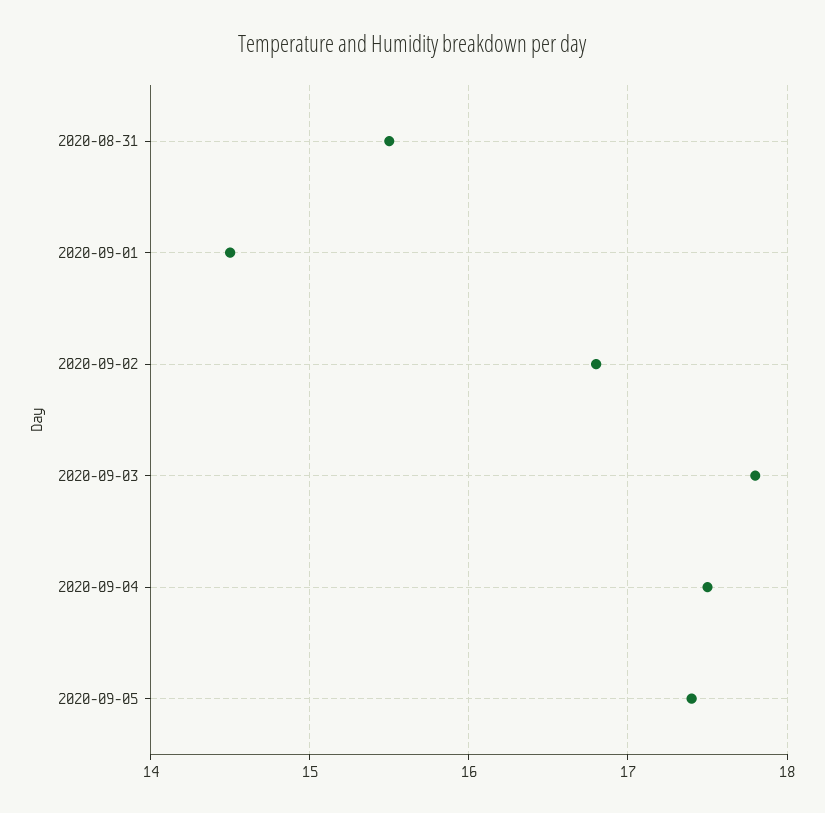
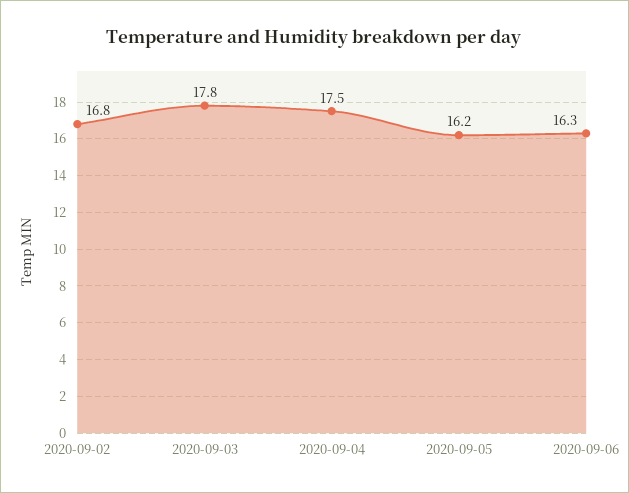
2020-08-31: 15.5 -> none
2020-09-01: 14.5 -> none
2020-09-05: 17.4 -> 16.2
2020-09-06: none -> 16.3

